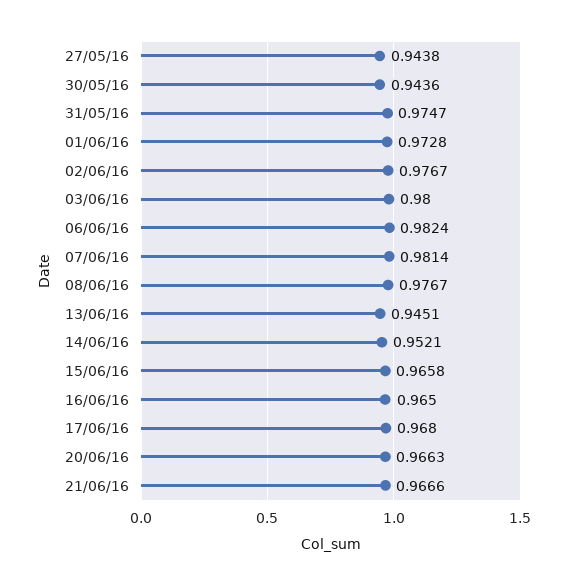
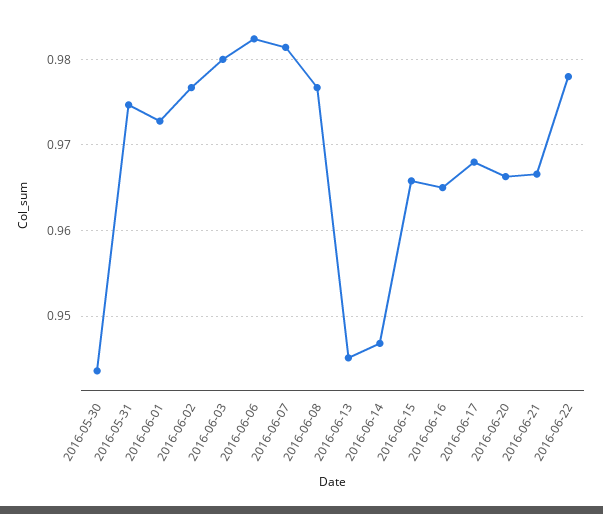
27/05/16: 0.9438 -> none
14/06/16: 0.9521 -> 0.947
2016-06-22: none -> 0.978

